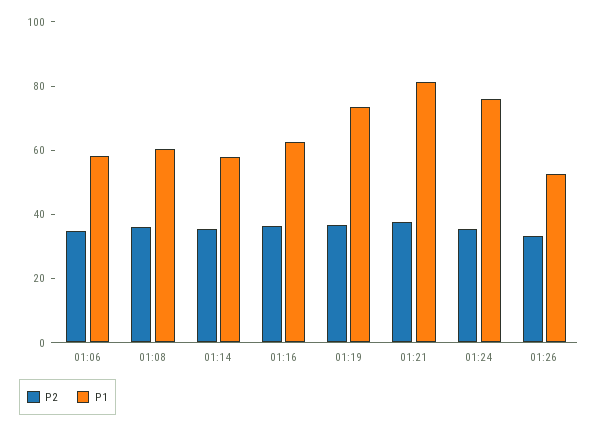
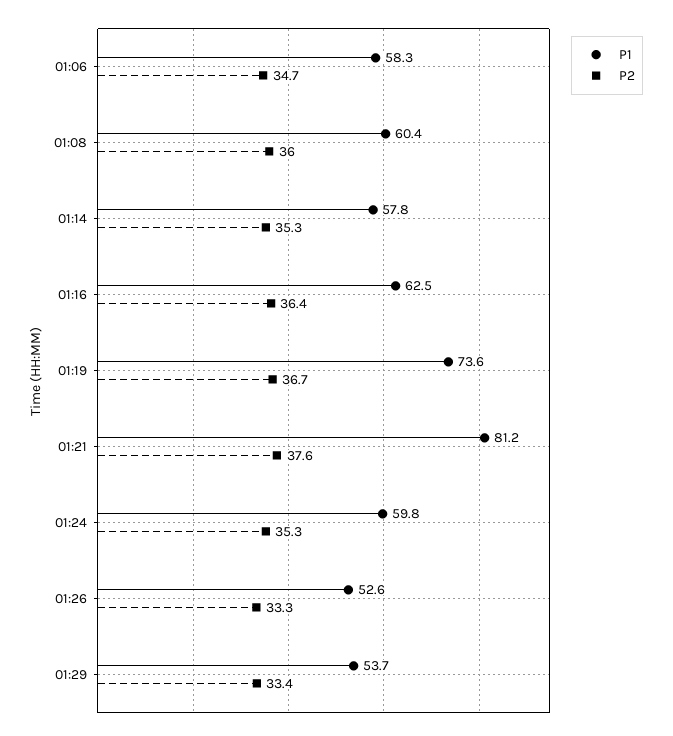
P1, 01:24: 75 -> 59.8
P1, 01:29: none -> 53.7
P2, 01:29: none -> 33.4

